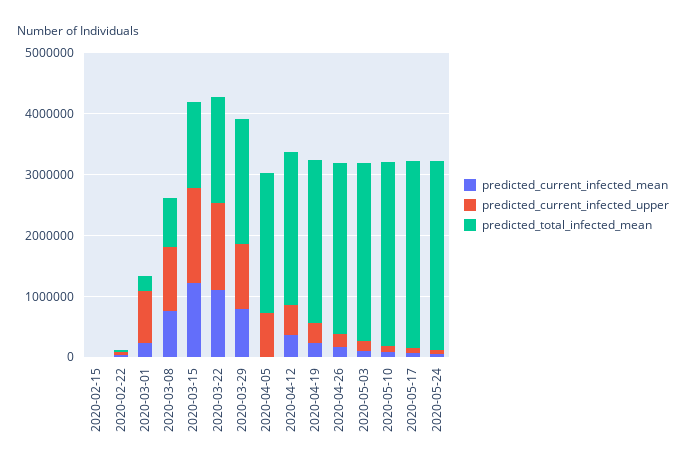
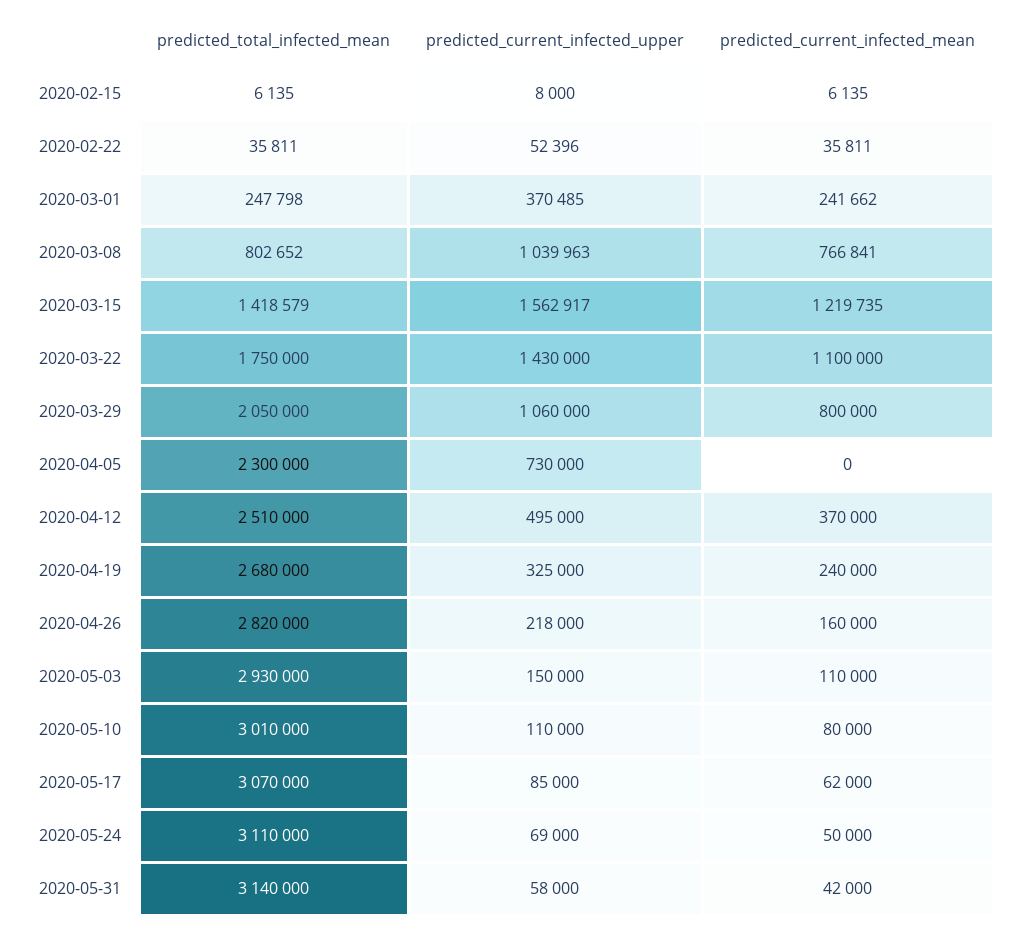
predicted_current_infected_upper, 2020-03-01: 800000 -> 370485
predicted_total_infected_mean, 2020-05-31: none -> 3140000
predicted_current_infected_upper, 2020-05-31: none -> 58000
predicted_current_infected_mean, 2020-05-31: none -> 42000

